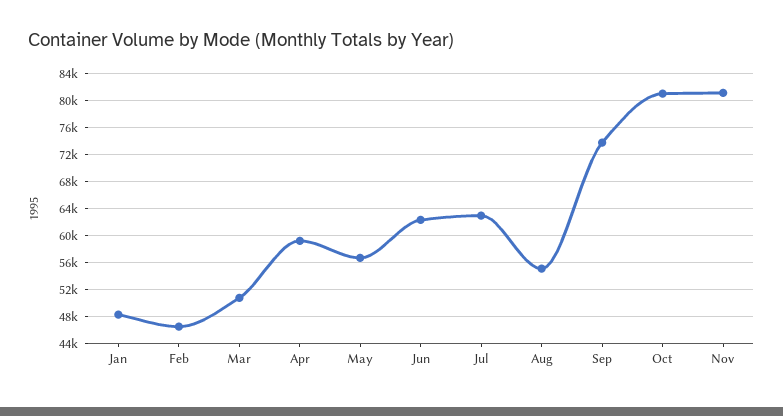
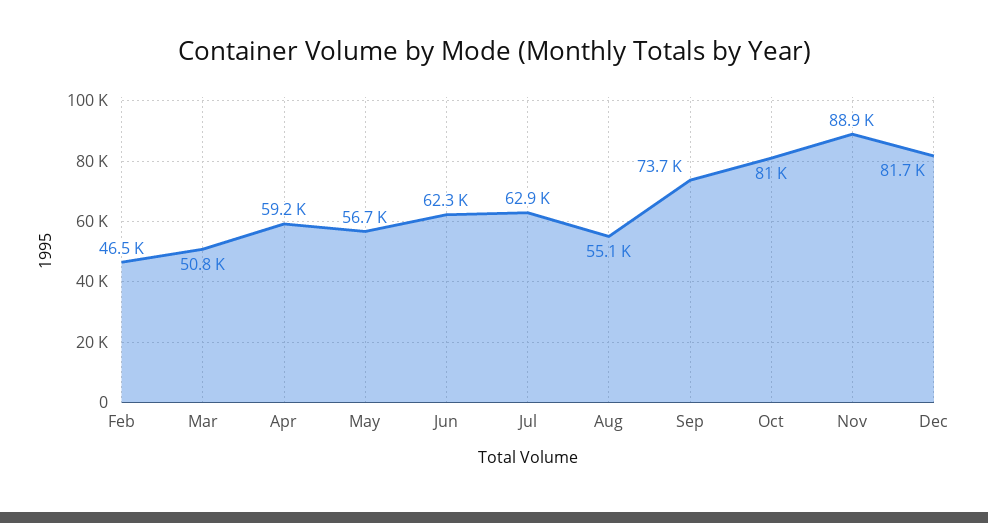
Jan: 48000 -> none
Nov: 81000 -> 88900
Dec: none -> 81700

